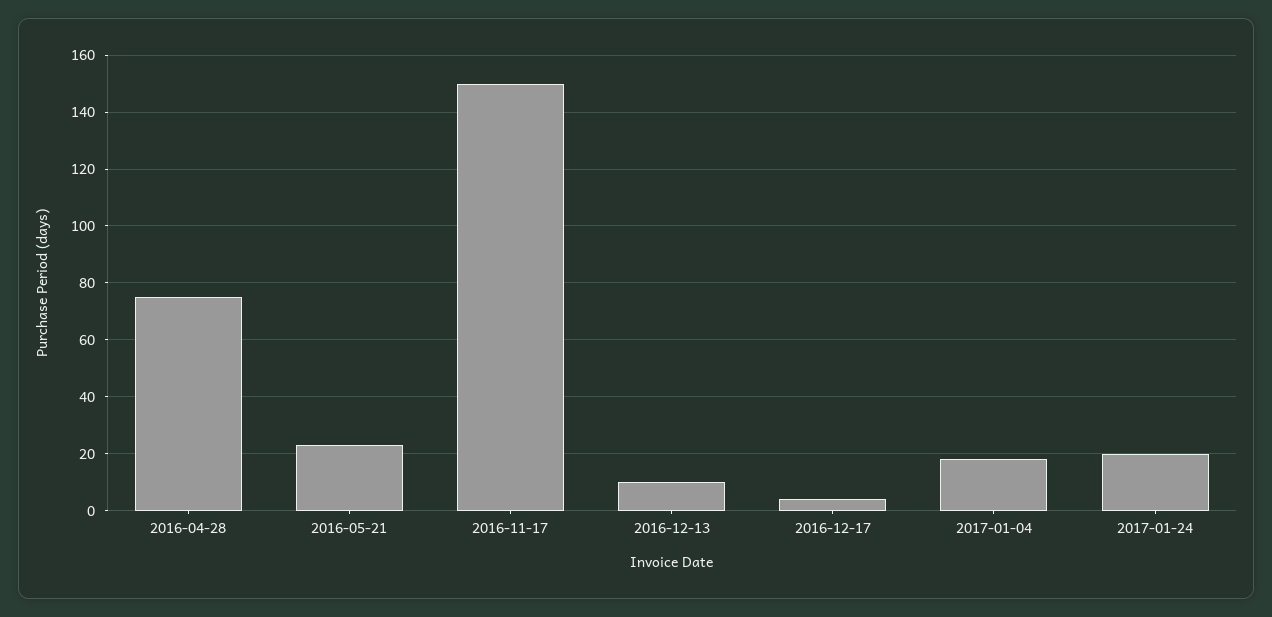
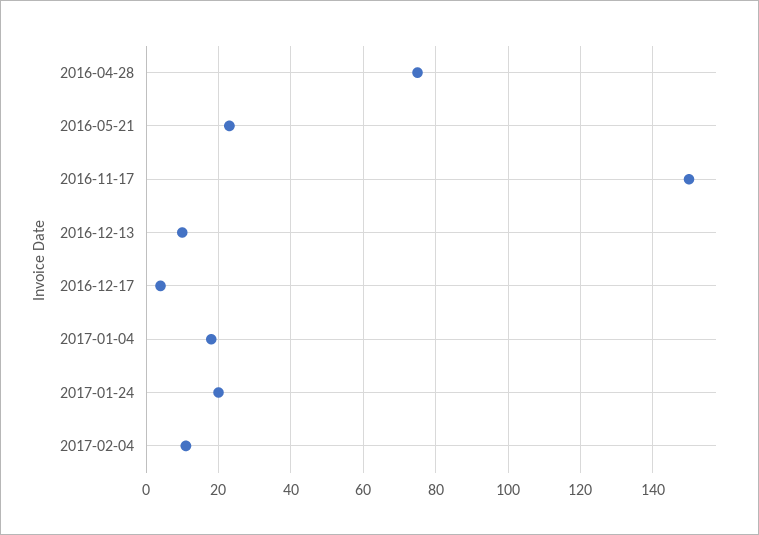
2017-02-04: none -> 10

